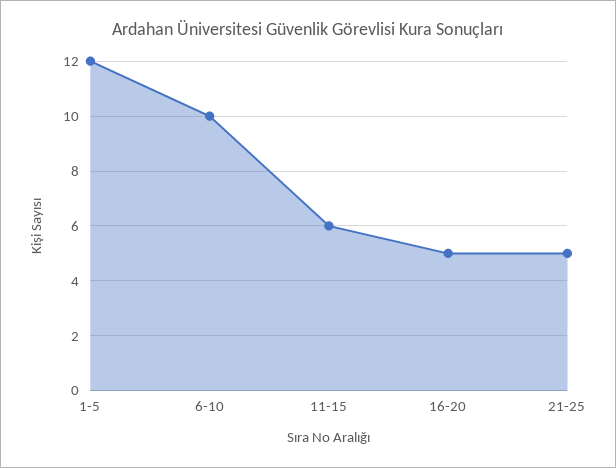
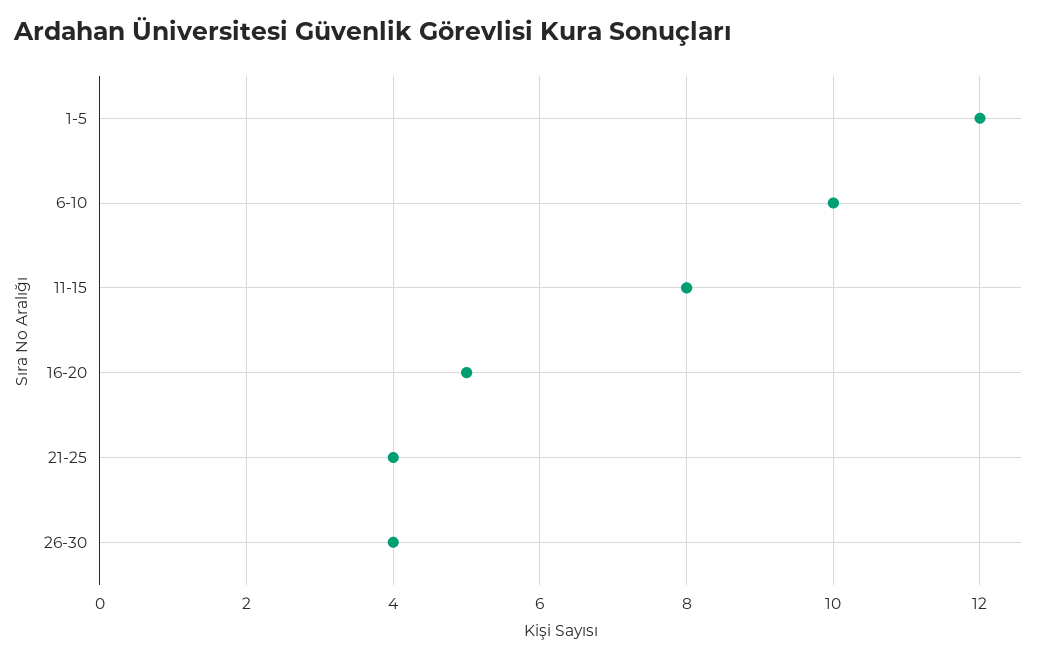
11-15: 6 -> 8
21-25: 5 -> 4
26-30: none -> 4

